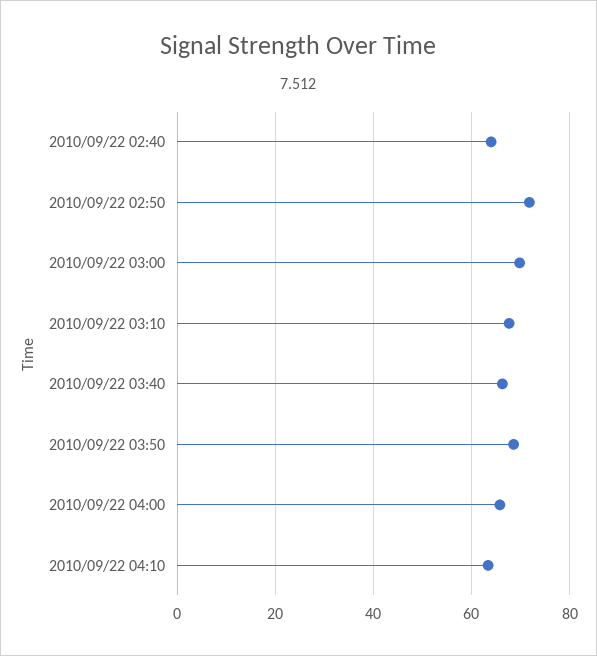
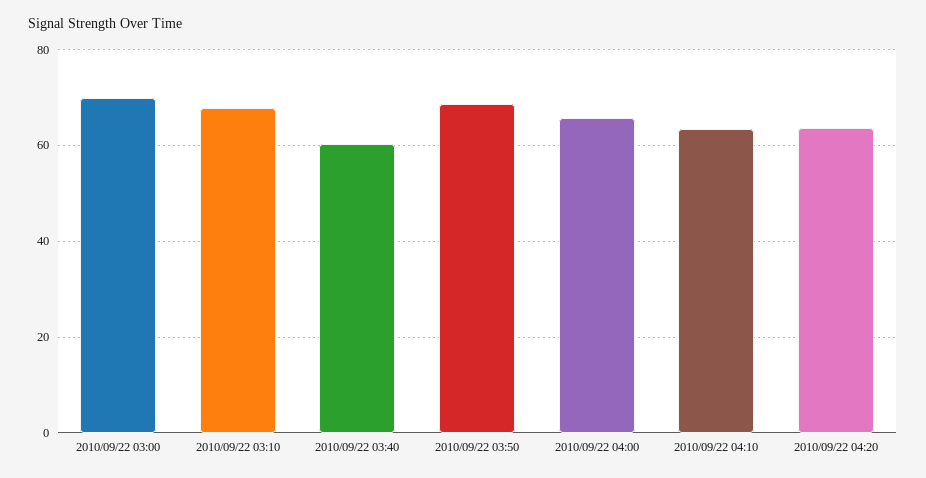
2010/09/22 02:40: 64 -> none
2010/09/22 02:50: 72 -> none
2010/09/22 03:40: 66 -> 60
2010/09/22 04:20: none -> 64

